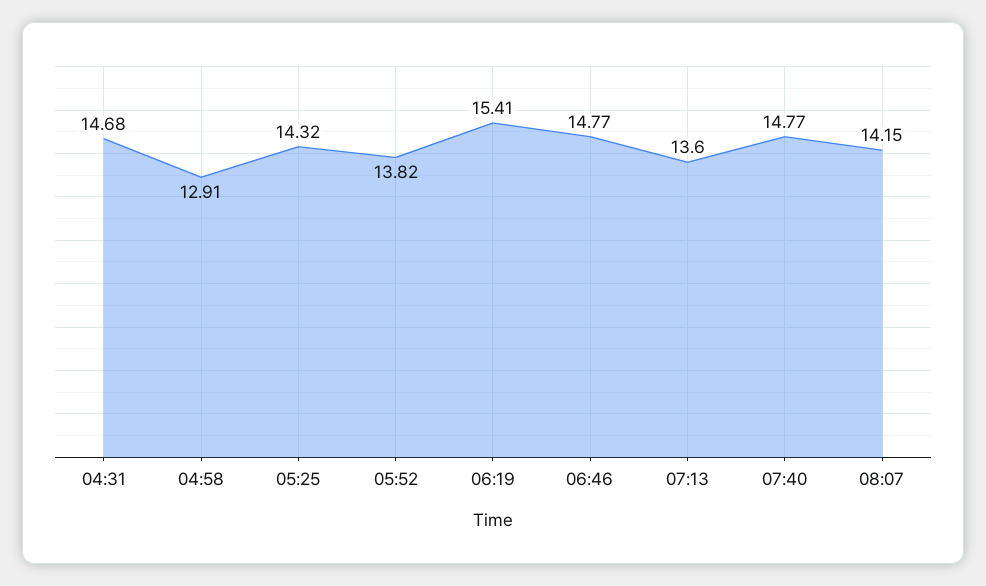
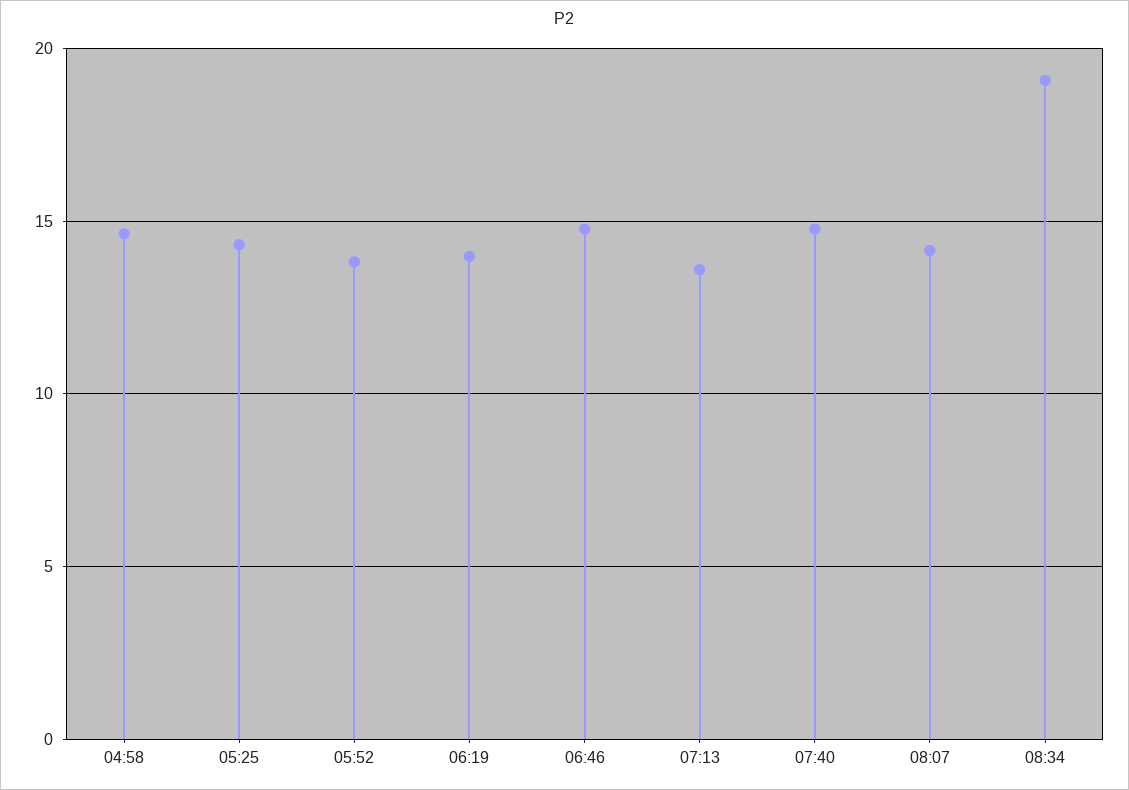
04:31: 14.68 -> none
04:58: 12.91 -> 14.5
06:19: 15.41 -> 14
08:34: none -> 19

